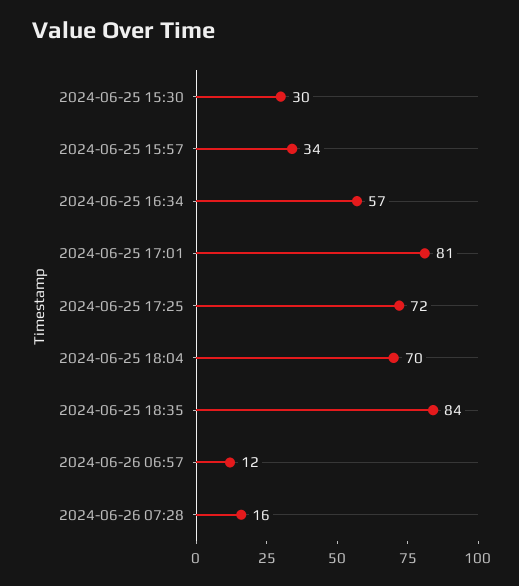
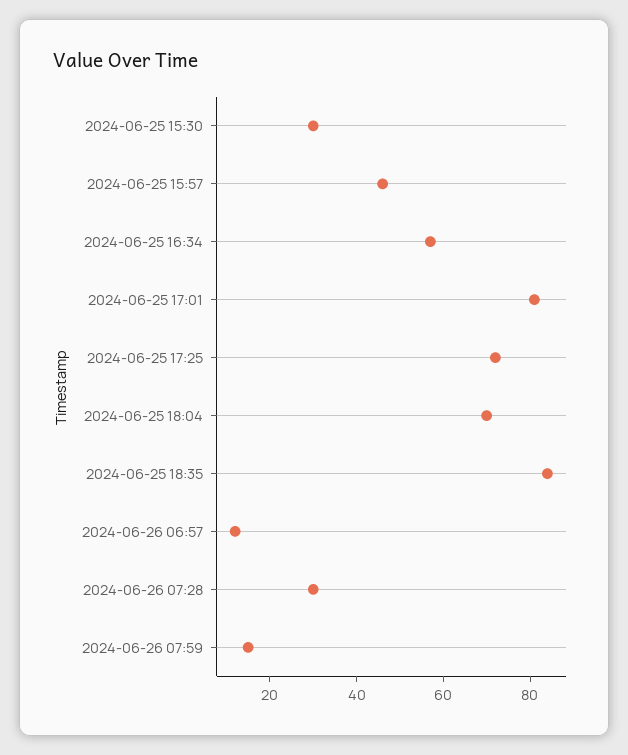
2024-06-25 15:57: 34 -> 45
2024-06-26 07:28: 16 -> 30
2024-06-26 07:59: none -> 15

